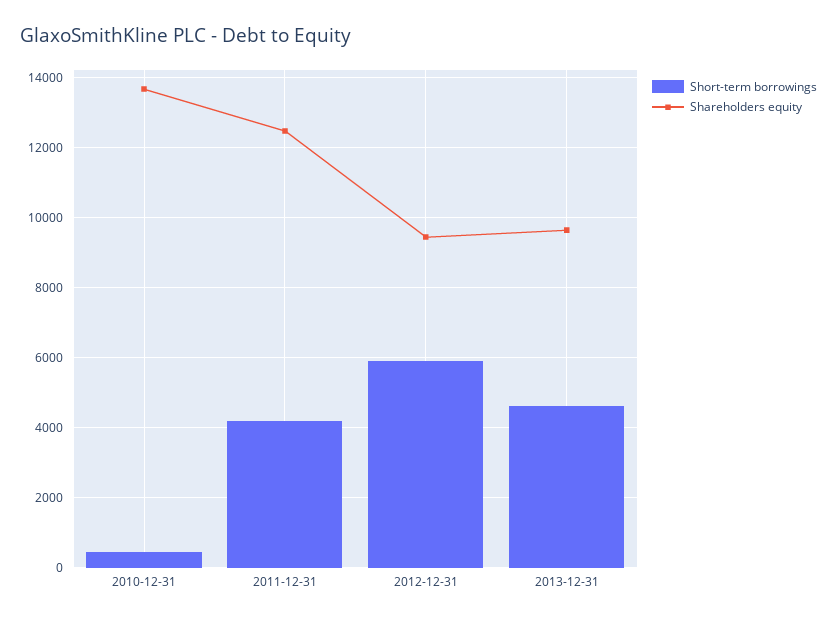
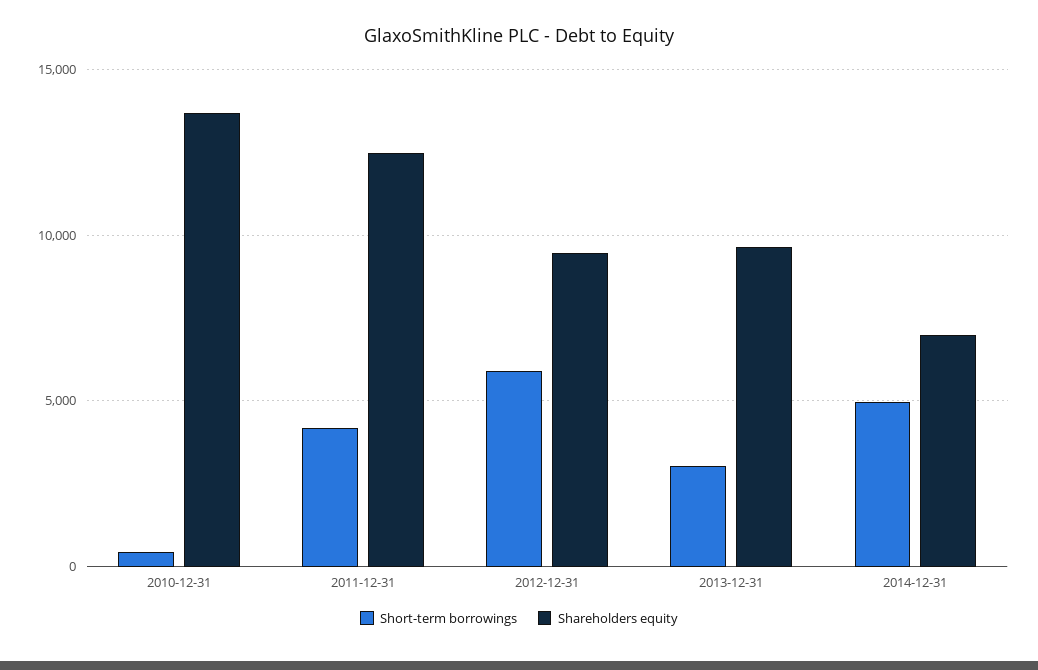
Short-term borrowings, 2013-12-31: 4600 -> 3000
Short-term borrowings, 2014-12-31: none -> 5000
Shareholders equity, 2014-12-31: none -> 7000

